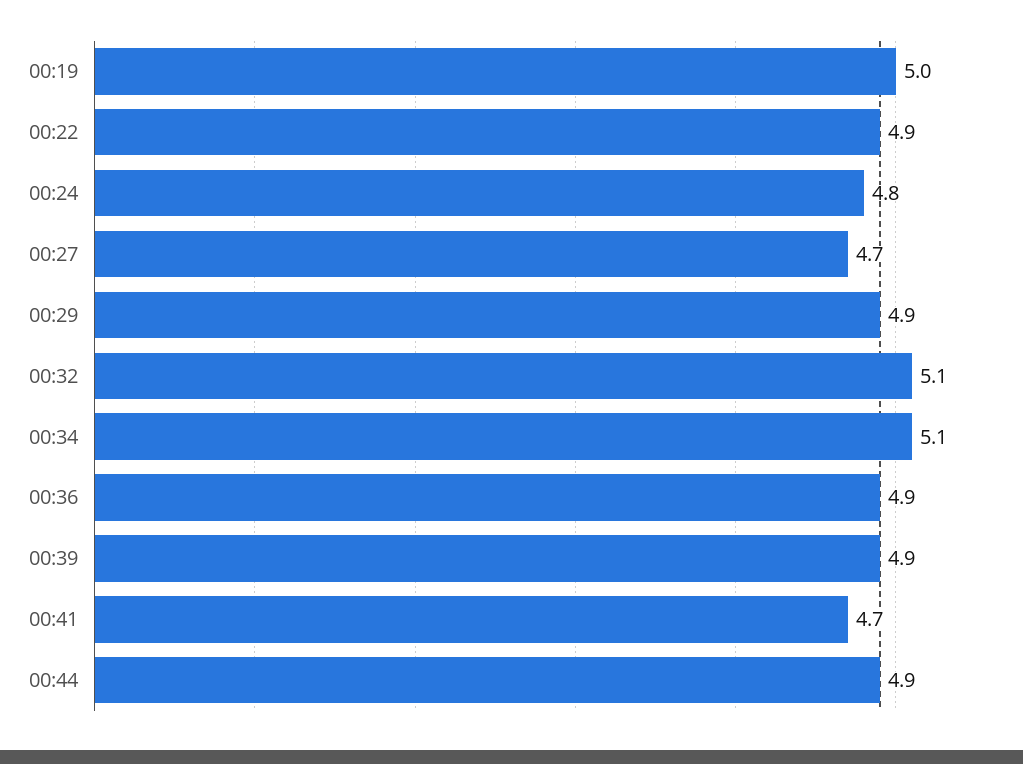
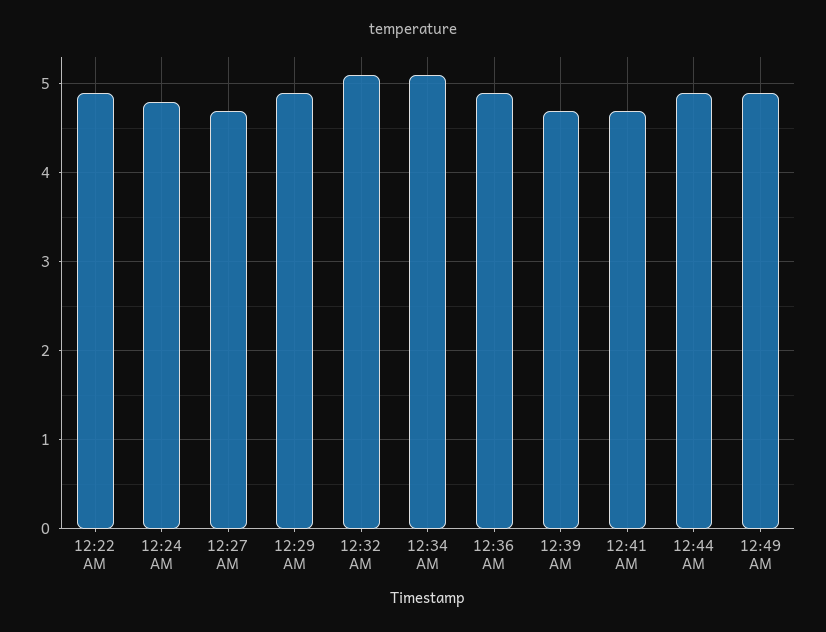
00:19: 5 -> none
00:39: 4.9 -> 4.7
12:49 AM: none -> 4.9

